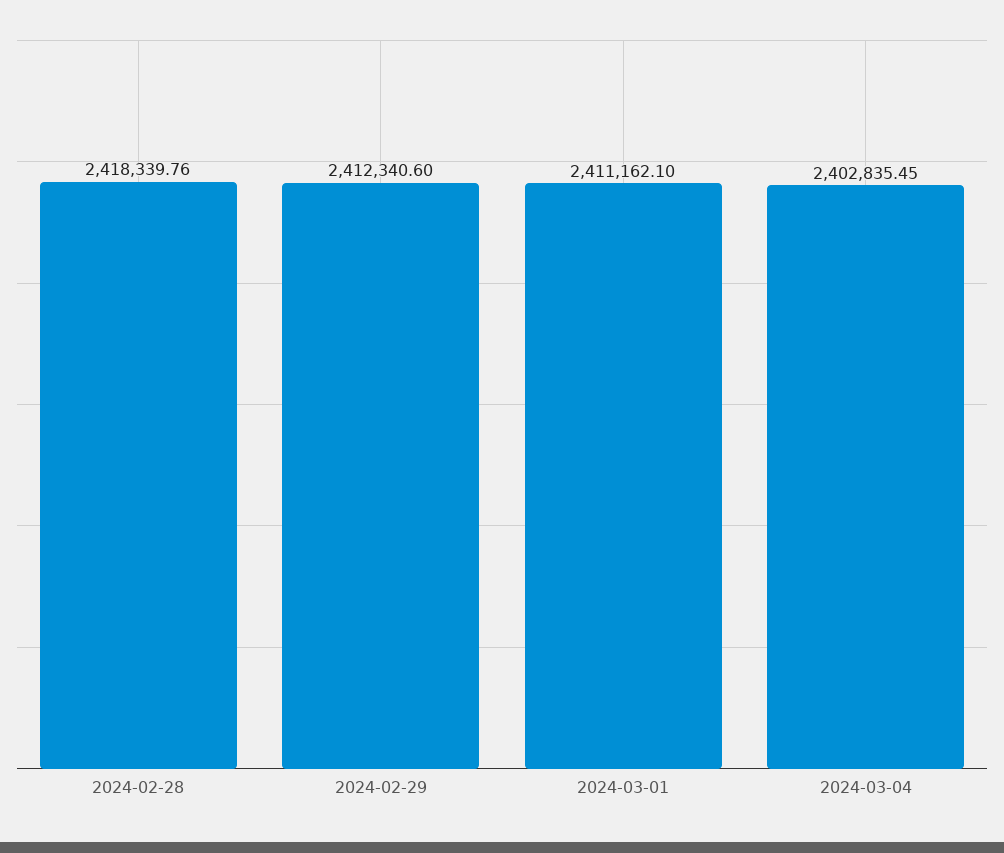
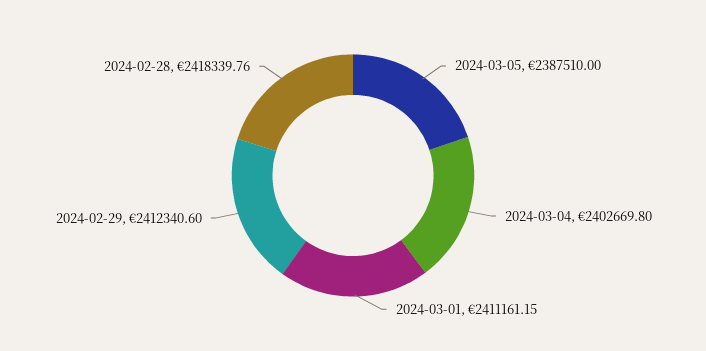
2024-03-01: 2411162.1 -> 2411161.15
2024-03-04: 2402835.45 -> 2402669.8
2024-03-05: none -> 2387510

